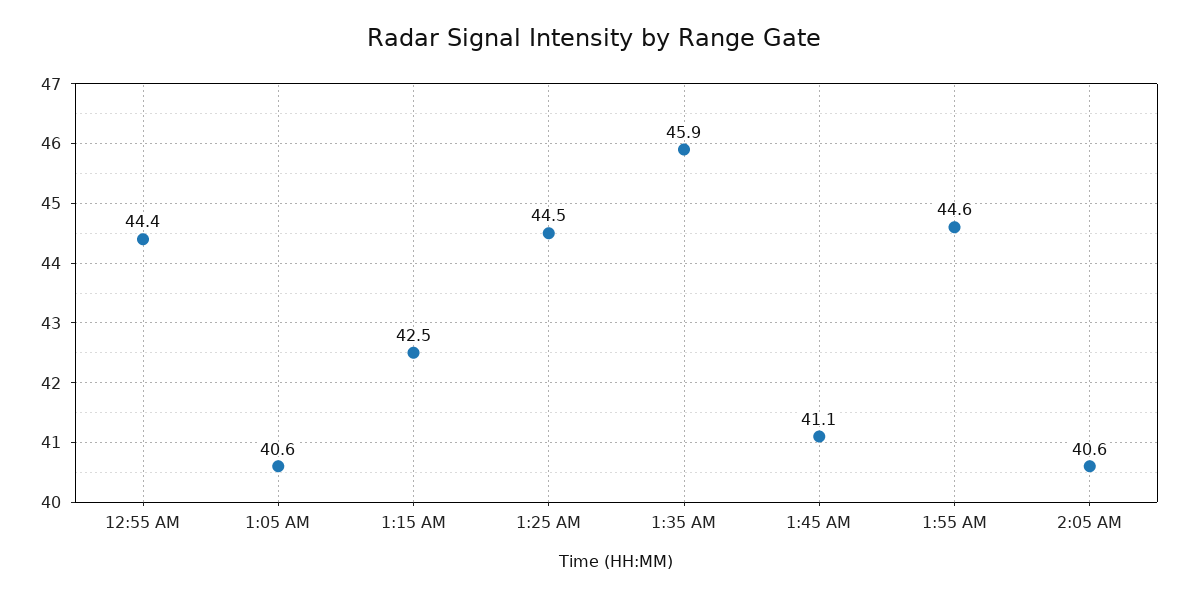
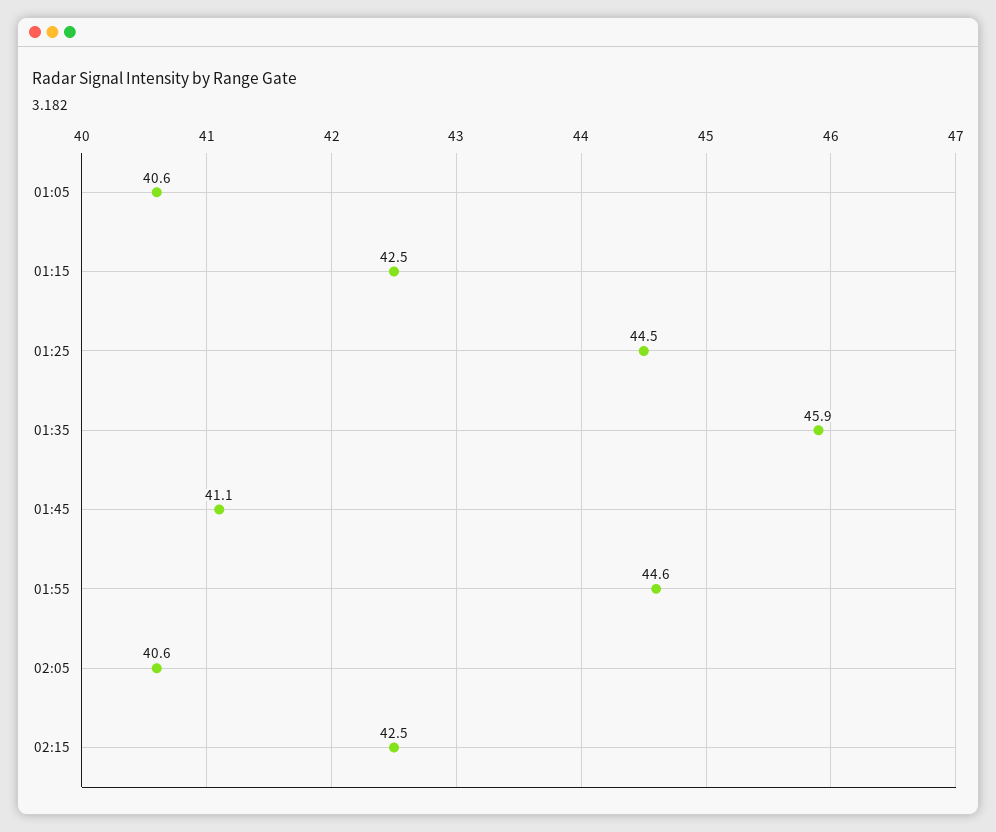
12:55 AM: 44.4 -> none
02:15: none -> 42.5

